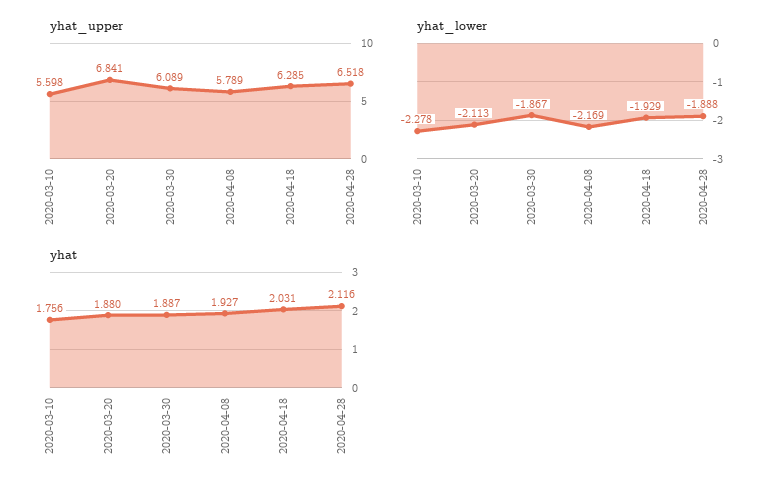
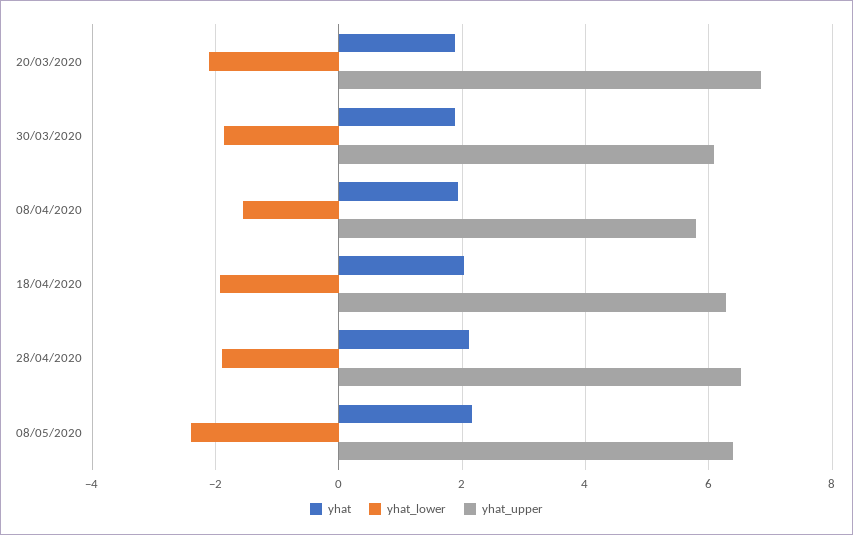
yhat_upper, 2020-03-10: 5.598 -> none
yhat_lower, 2020-03-10: -2.278 -> none
yhat_lower, 2020-04-08: -2.169 -> -1.6
yhat, 2020-03-10: 1.756 -> none
yhat, 08/05/2020: none -> 2.2
yhat_lower, 08/05/2020: none -> -2.4
yhat_upper, 08/05/2020: none -> 6.4

